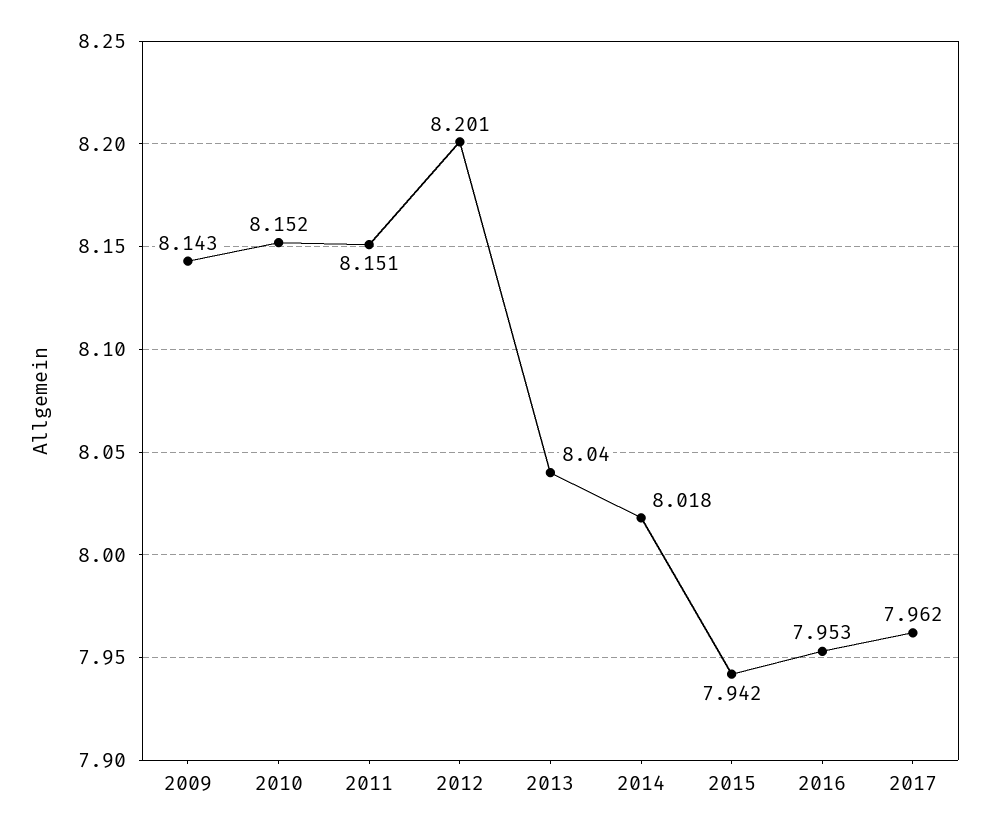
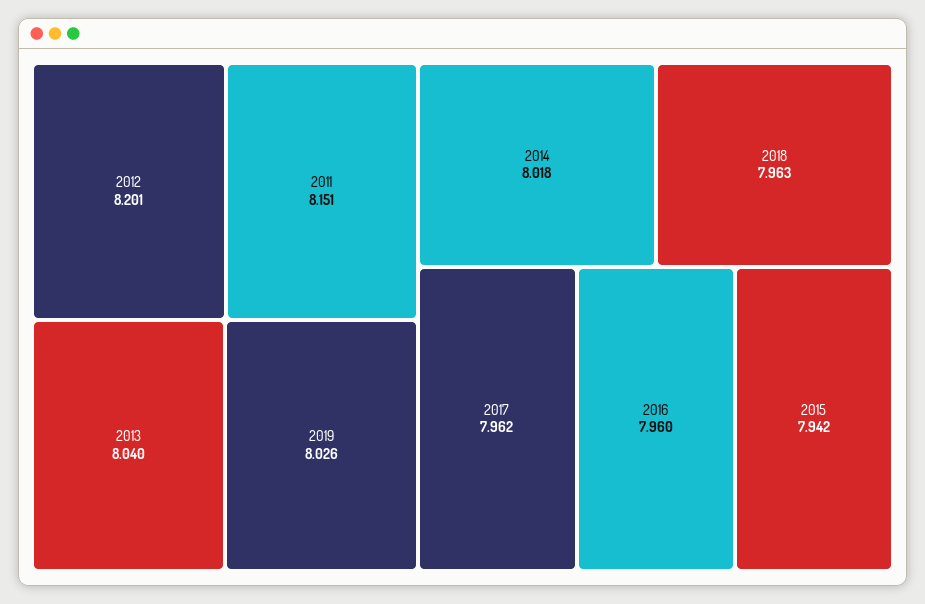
2009: 8.143 -> none
2010: 8.152 -> none
2016: 7.953 -> 7.96
2019: none -> 8.026
2018: none -> 7.963

